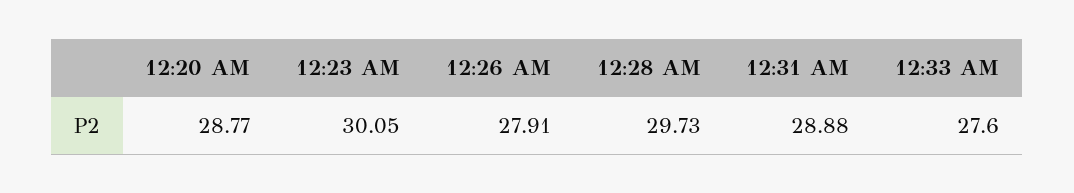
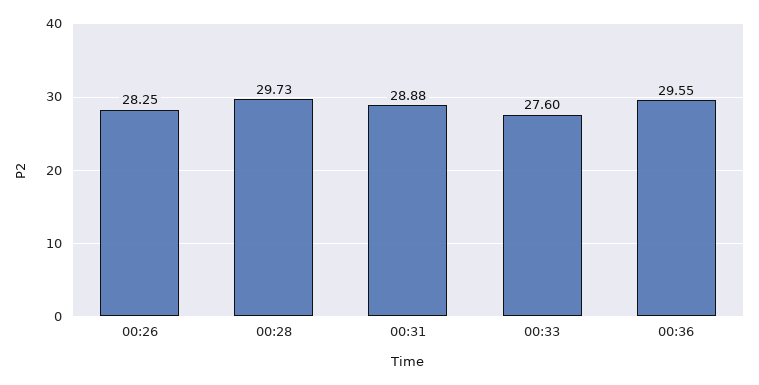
12:20 AM: 28.77 -> none
12:23 AM: 30.05 -> none
12:26 AM: 27.91 -> 28.25
00:36: none -> 29.55

